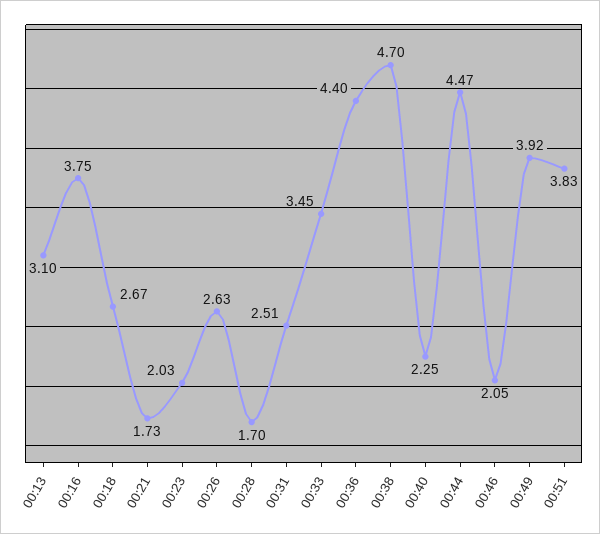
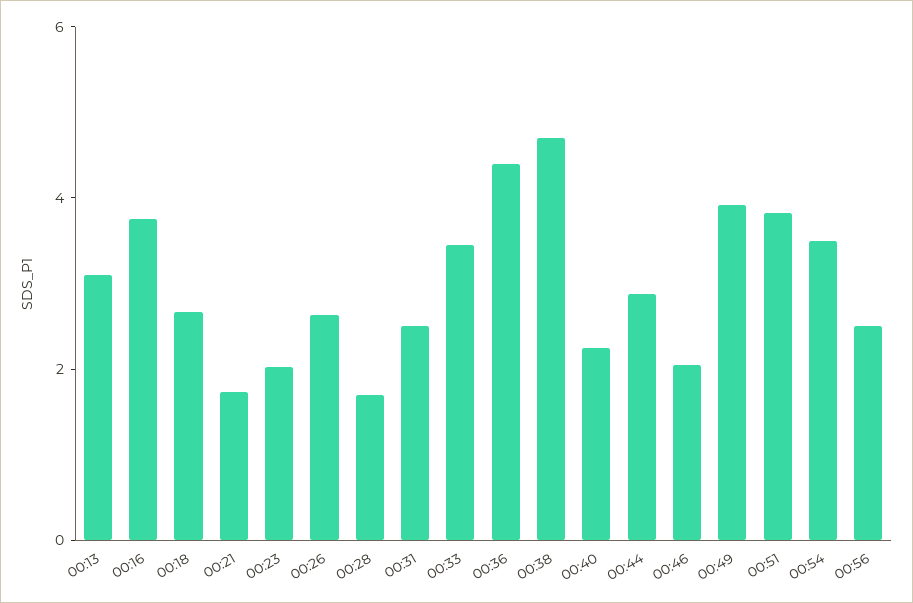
00:44: 4.47 -> 3
00:54: none -> 3.5
00:56: none -> 2.5

